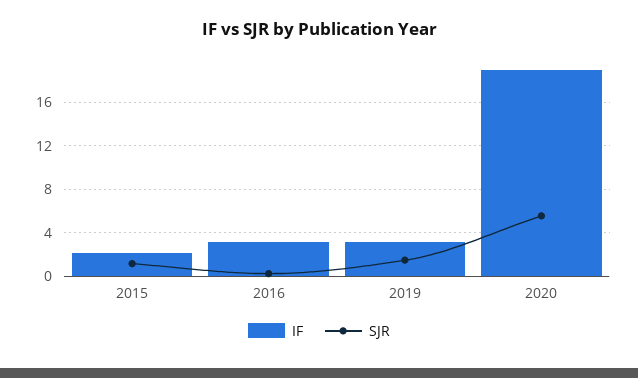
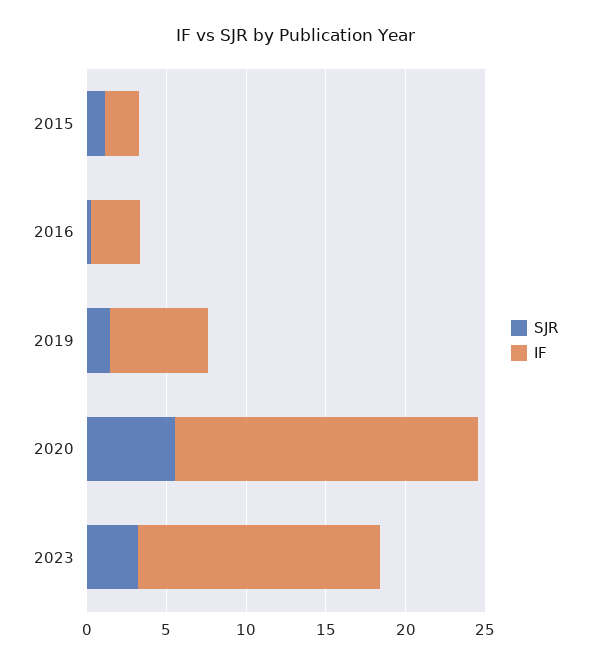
IF, 2019: 3 -> 6
SJR, 2023: none -> 3
IF, 2023: none -> 15

